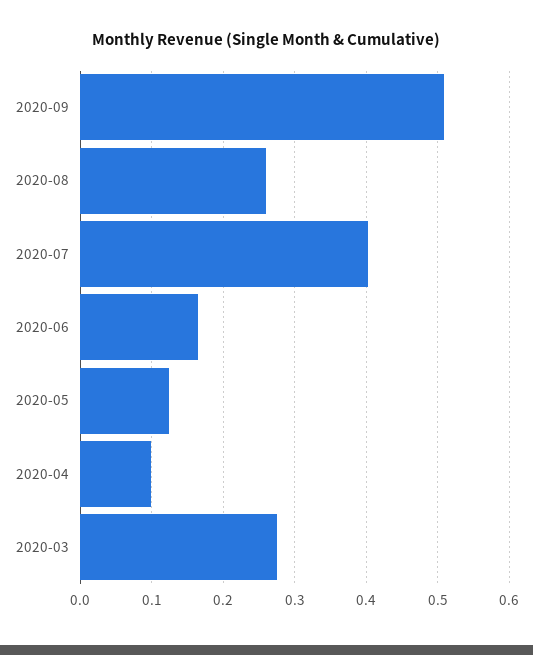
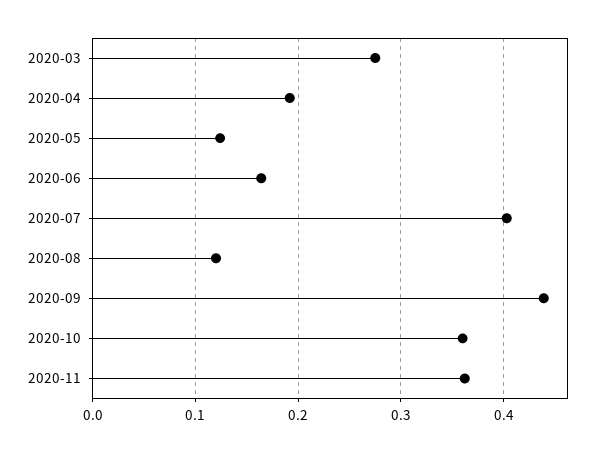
2020-09: 0.51 -> 0.44
2020-08: 0.26 -> 0.12
2020-04: 0.1 -> 0.19
2020-10: none -> 0.36
2020-11: none -> 0.36

